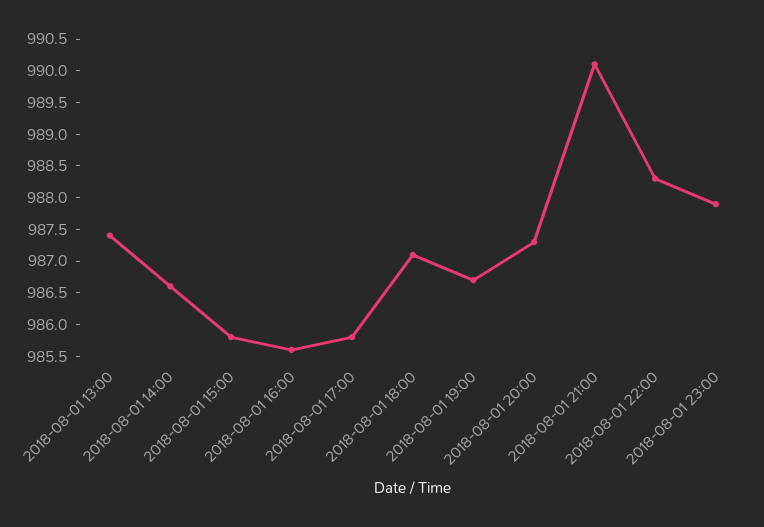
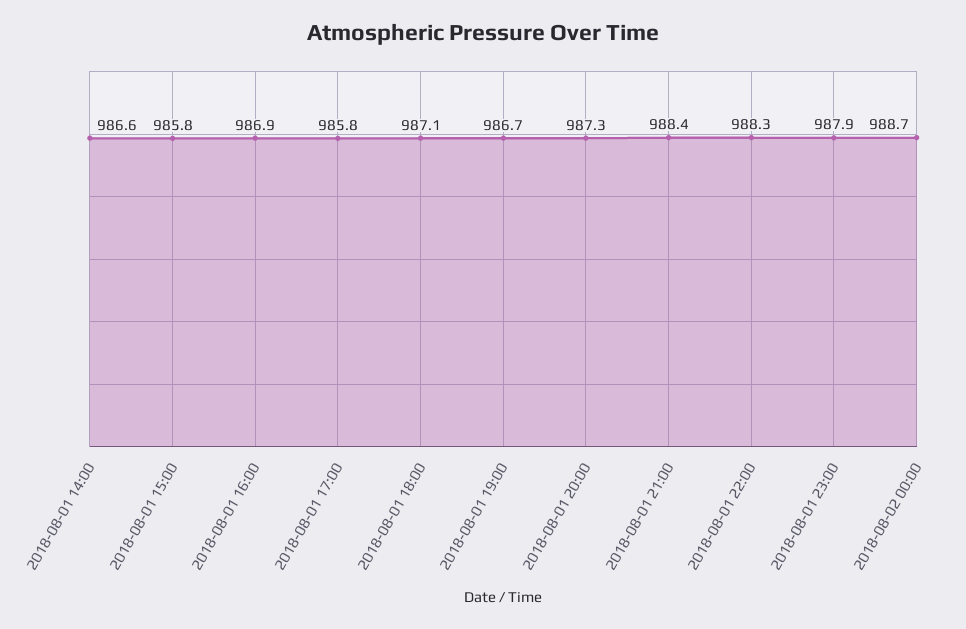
2018-08-01 13:00: 987.5 -> none
2018-08-01 16:00: 985.5 -> 986.9
2018-08-01 21:00: 990 -> 988.4
2018-08-02 00:00: none -> 988.7

